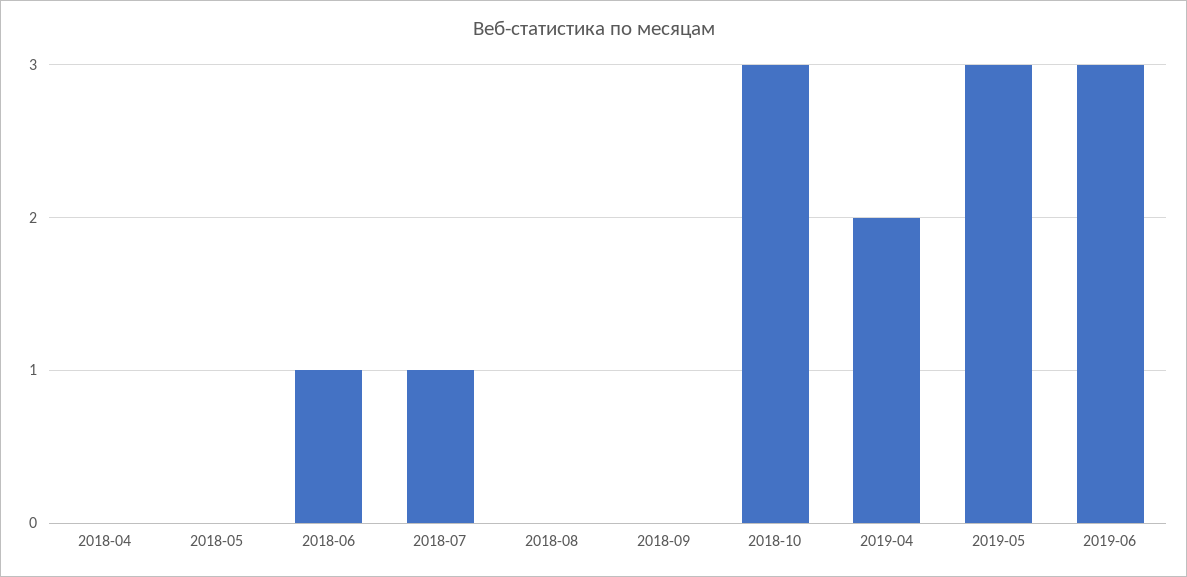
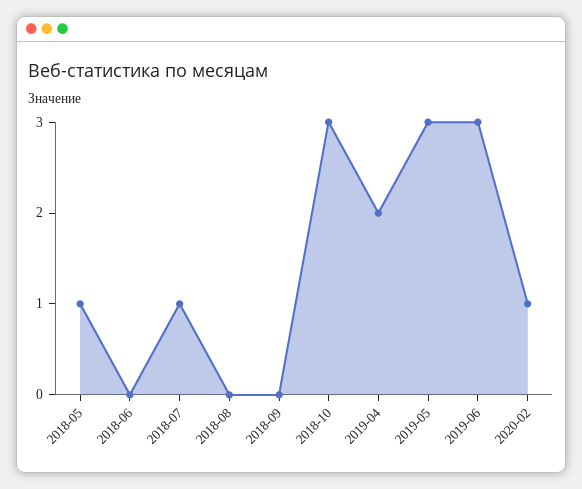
2018-04: 0 -> none
2018-05: 0 -> 1
2018-06: 1 -> 0
2020-02: none -> 1

